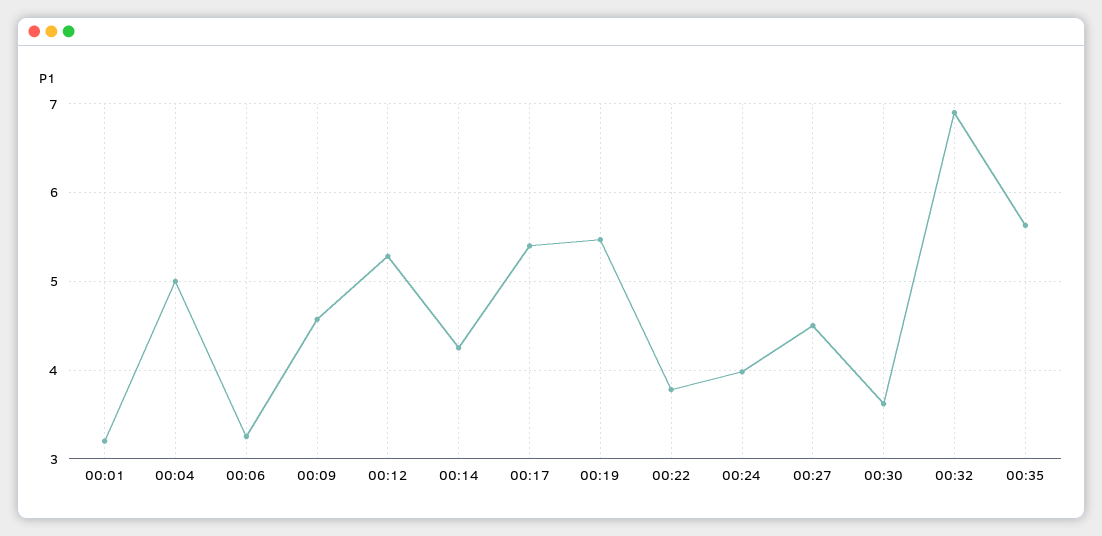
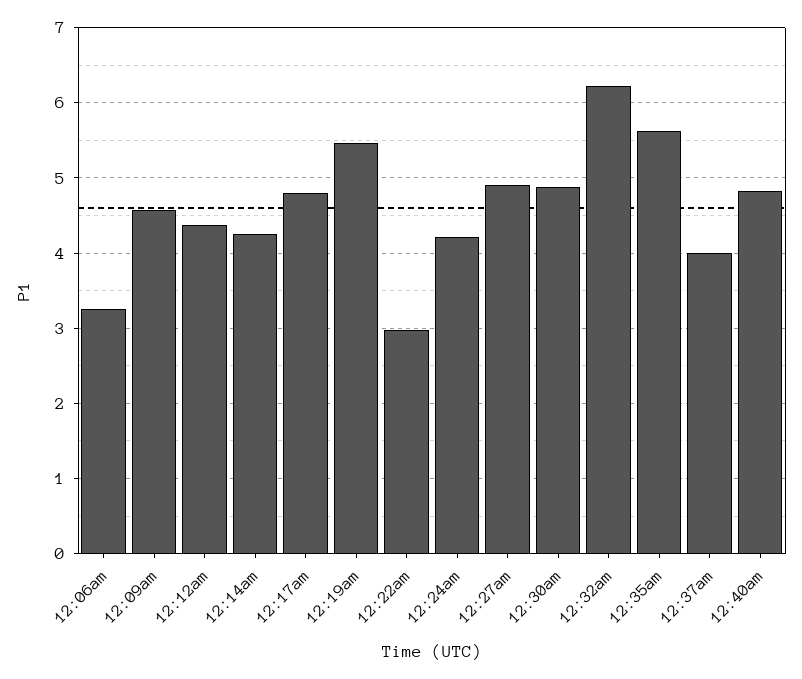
00:01: 3.2 -> none
00:04: 5 -> none
00:12: 5.3 -> 4.4
00:17: 5.4 -> 4.8
00:22: 3.8 -> 3
00:24: 4 -> 4.2
00:27: 4.5 -> 4.9
00:30: 3.6 -> 4.9
00:32: 6.9 -> 6.2
12:37am: none -> 4
12:40am: none -> 4.8

